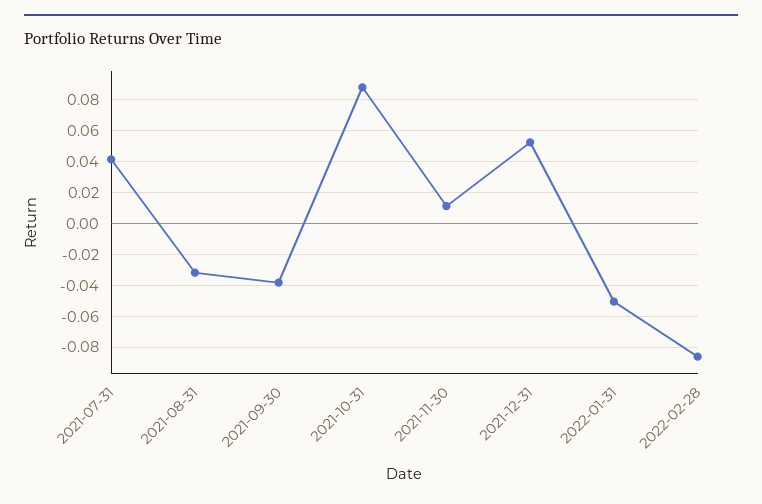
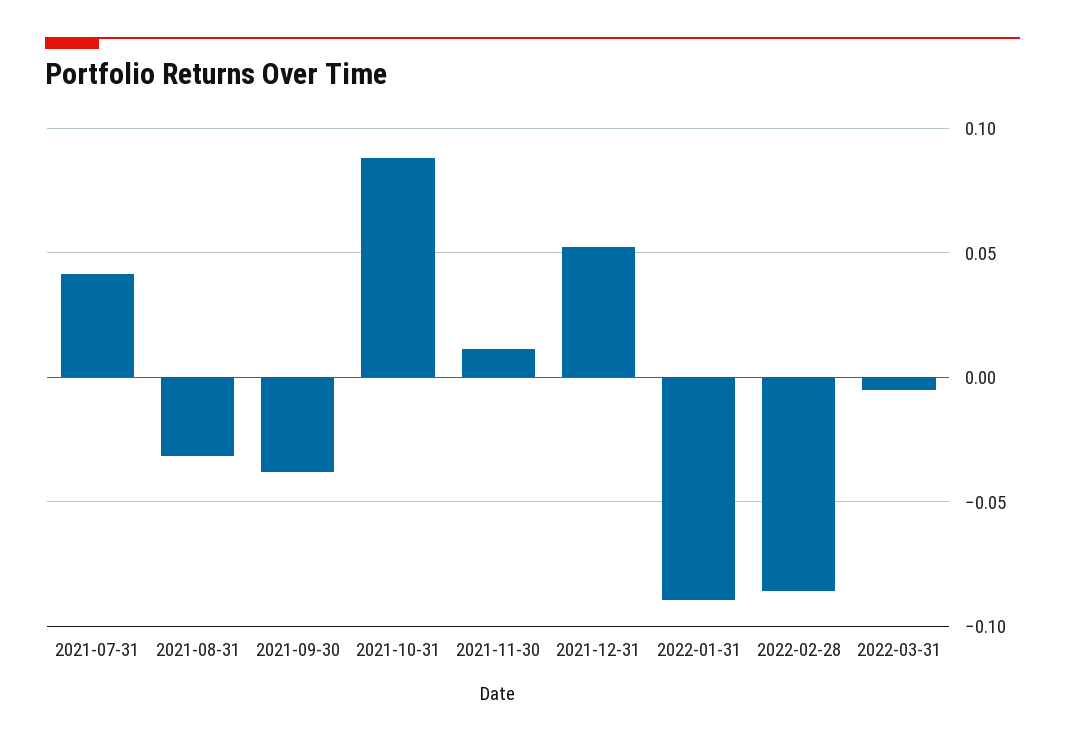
2022-01-31: -0.05 -> -0.09
2022-03-31: none -> -0.005

